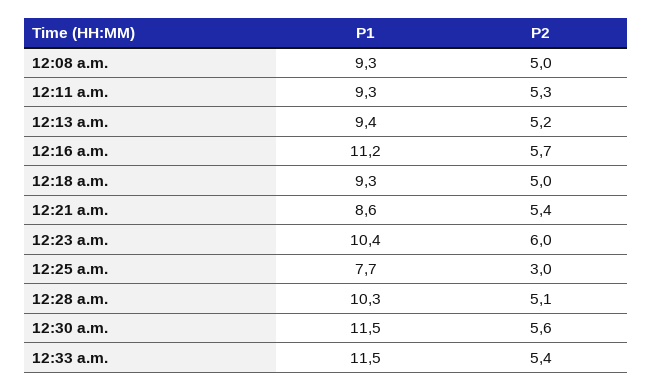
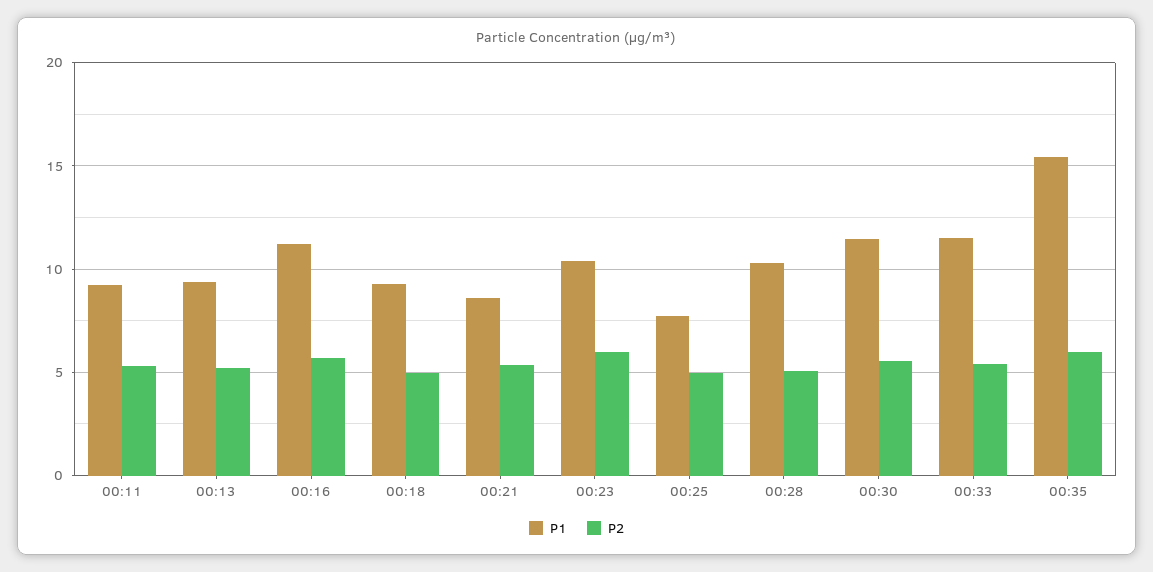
P1, 12:08 a.m.: 9.3 -> none
P2, 12:08 a.m.: 5 -> none
P2, 12:25 a.m.: 3 -> 5
P1, 00:35: none -> 15.5
P2, 00:35: none -> 6

